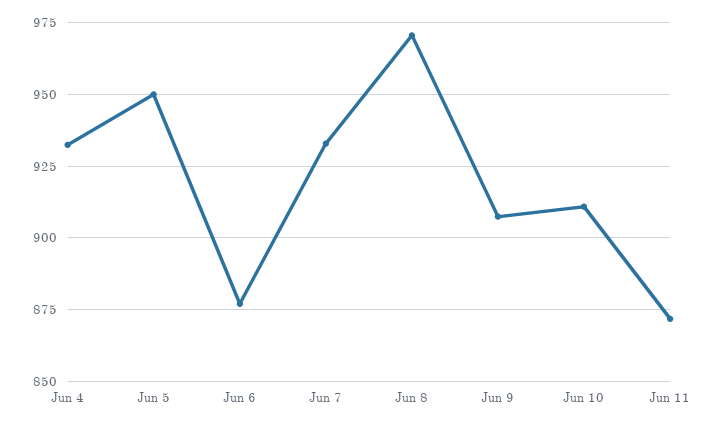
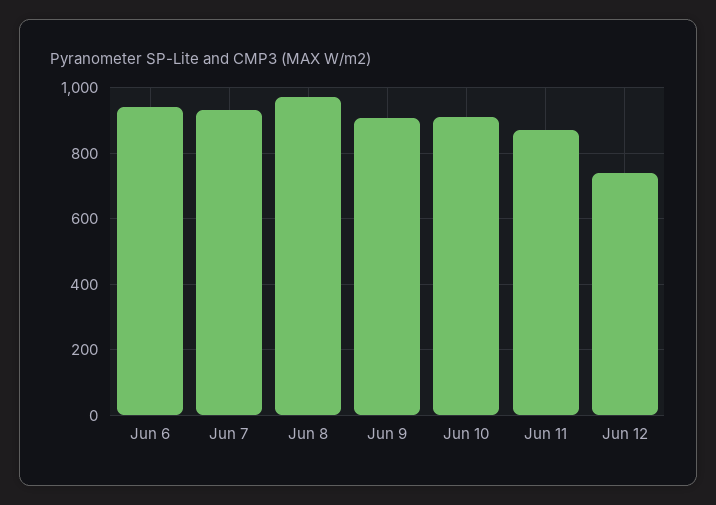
Jun 4: 932.5 -> none
Jun 5: 950 -> none
Jun 6: 877.5 -> 940
Jun 12: none -> 740

